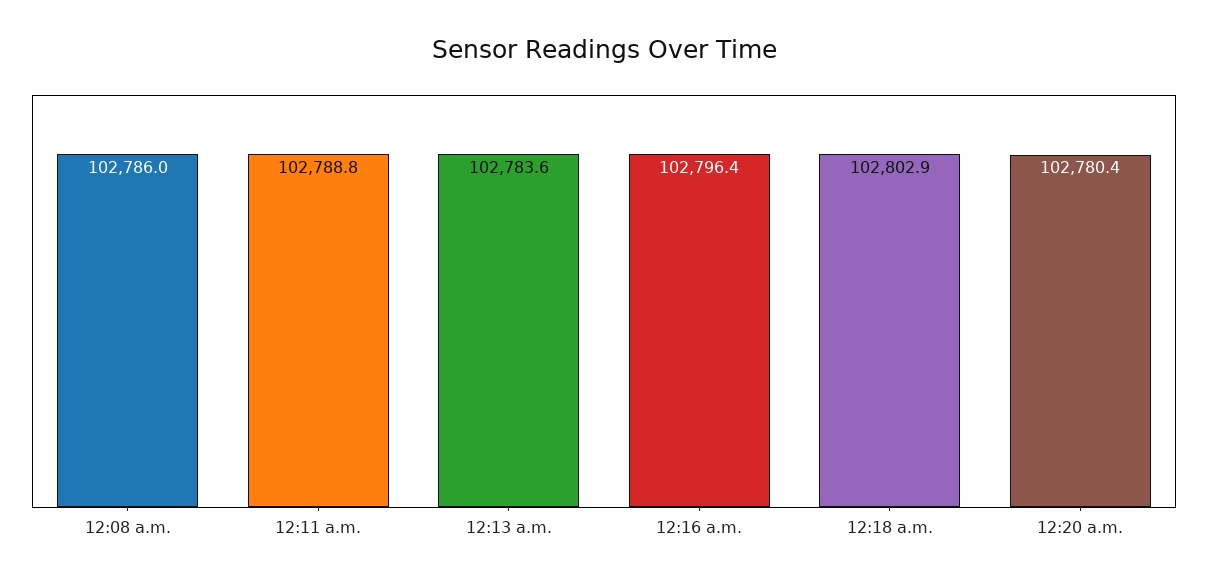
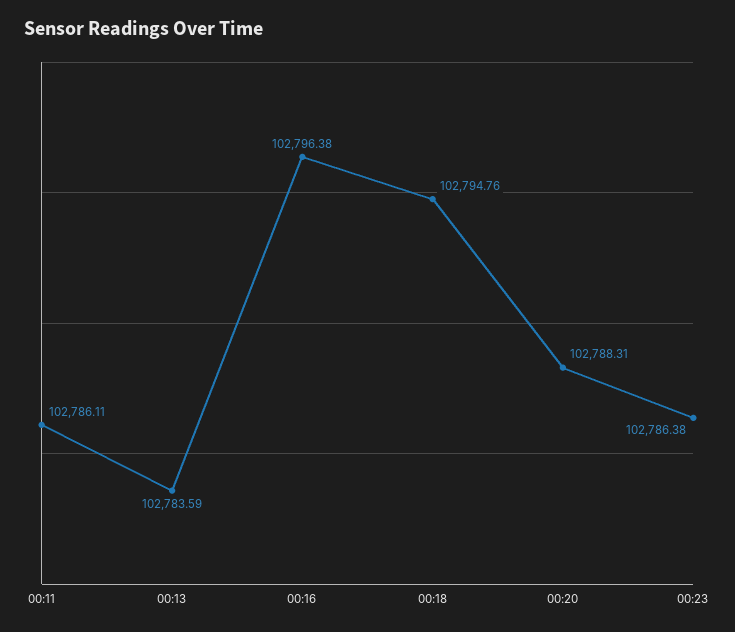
12:08 a.m.: 102786 -> none
12:11 a.m.: 102788.8 -> 102786.11
12:18 a.m.: 102802.9 -> 102794.76
12:20 a.m.: 102780.4 -> 102788.31
00:23: none -> 102786.38

